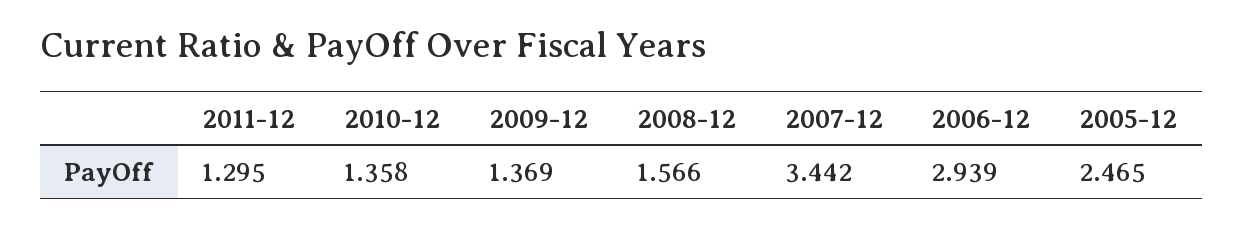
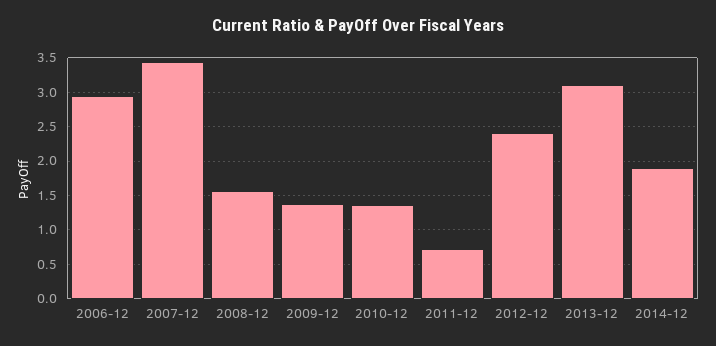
2011-12: 1.295 -> 0.7
2005-12: 2.465 -> none
2012-12: none -> 2.4
2013-12: none -> 3.1
2014-12: none -> 1.9

